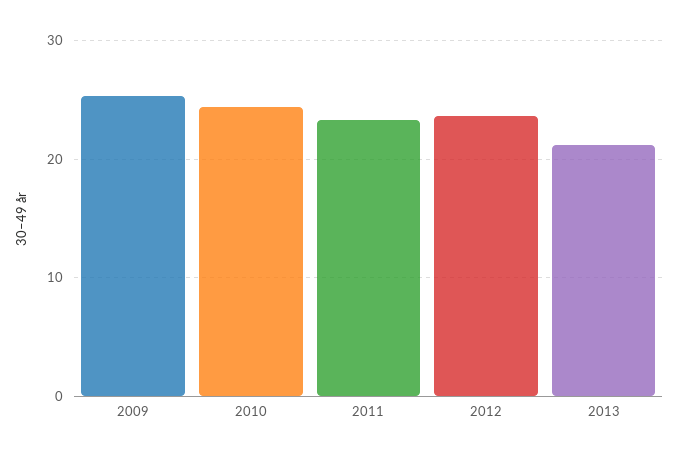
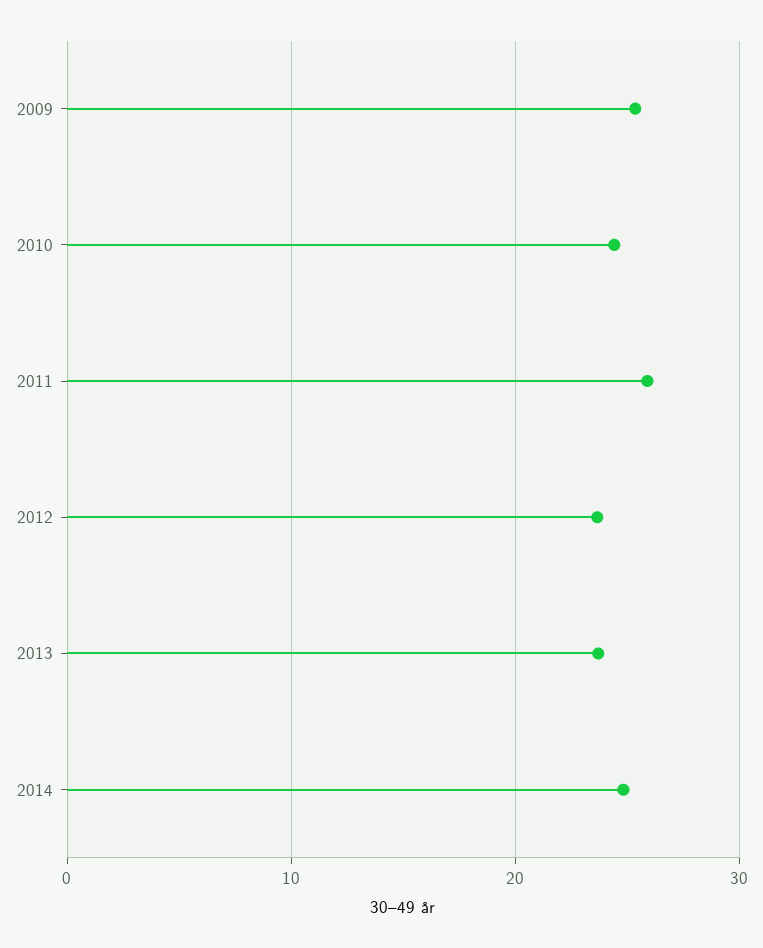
2011: 23 -> 26
2013: 21 -> 24
2014: none -> 25

